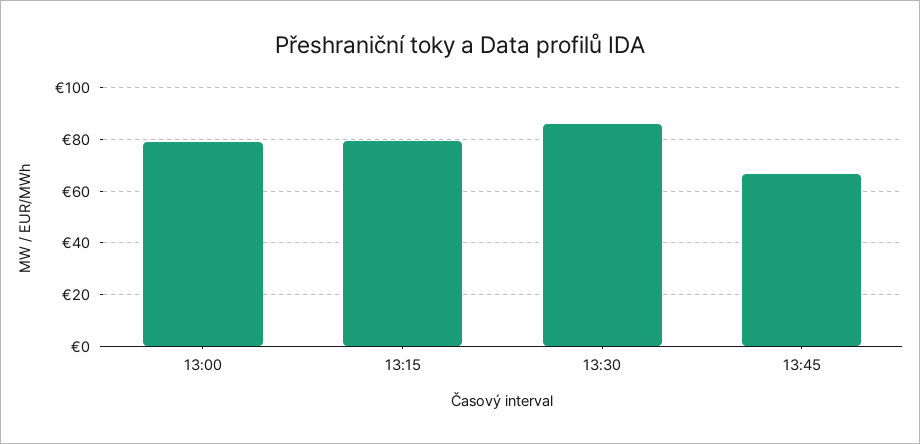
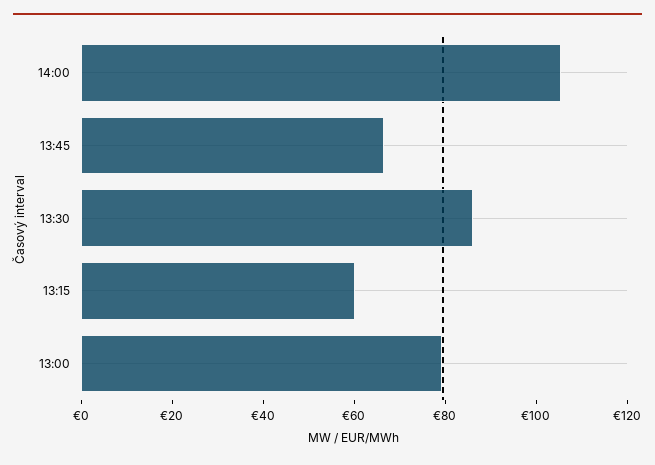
13:15: 80 -> 60
14:00: none -> 105

